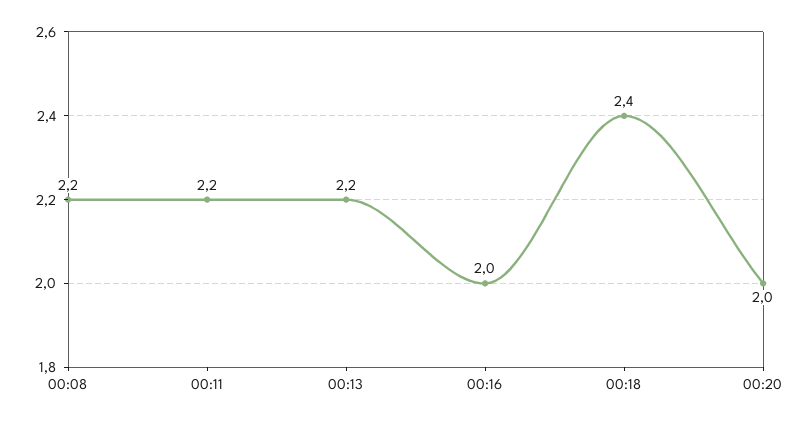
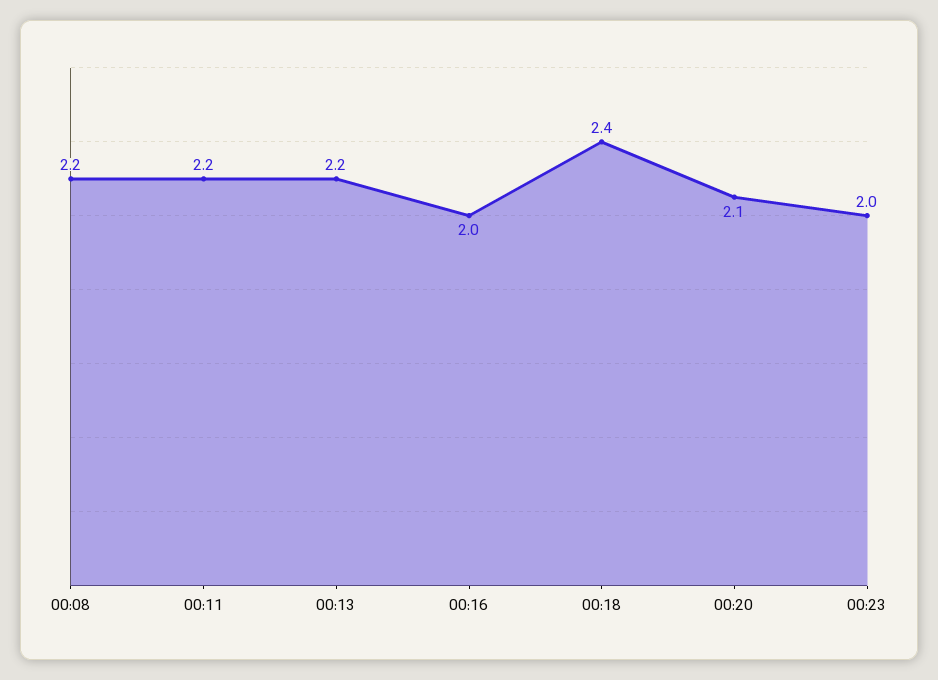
00:20: 2 -> 2.1
00:23: none -> 2

